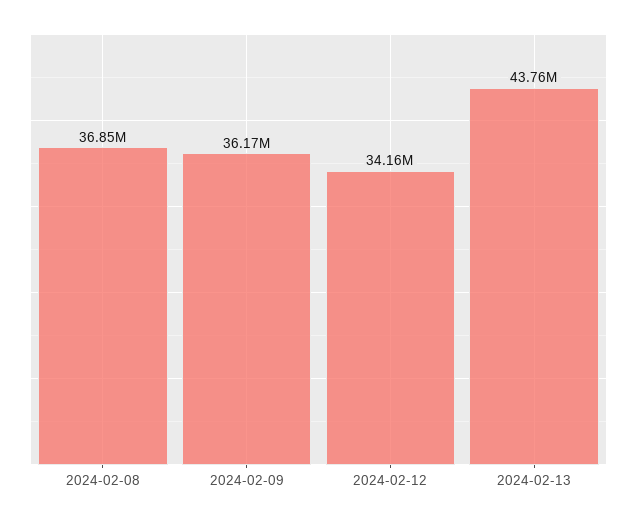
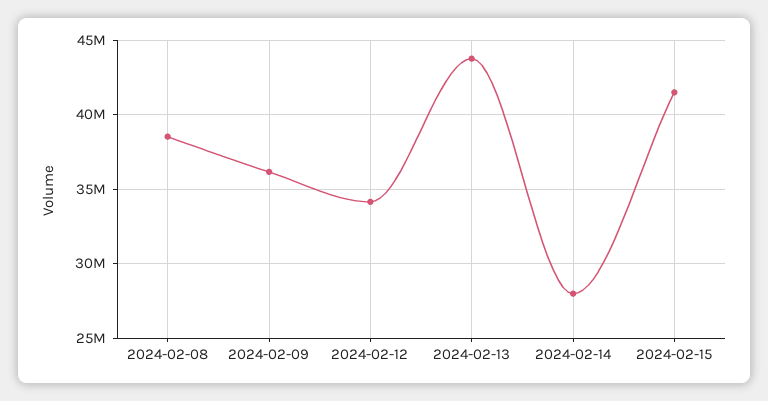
2024-02-08: 36850000 -> 38500000
2024-02-14: none -> 28000000
2024-02-15: none -> 41500000

